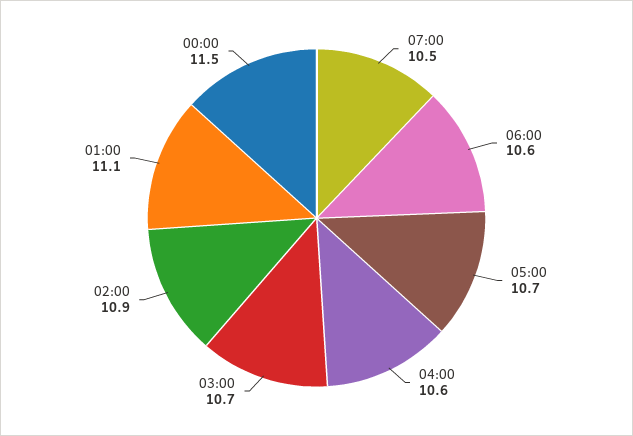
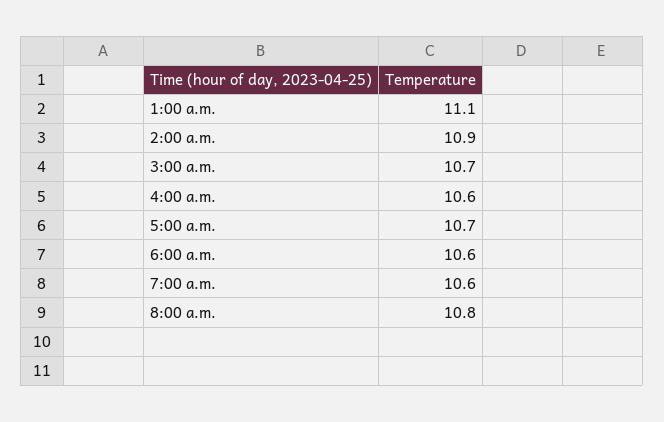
07:00: 10.5 -> 10.6
00:00: 11.5 -> none
8:00 a.m.: none -> 10.8

